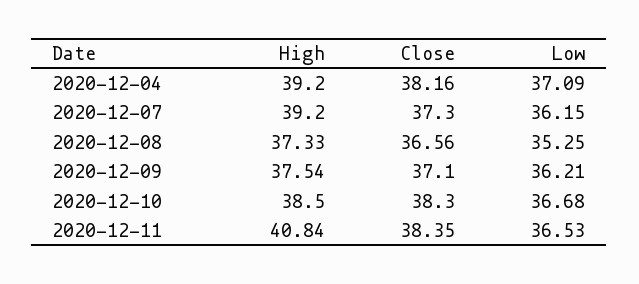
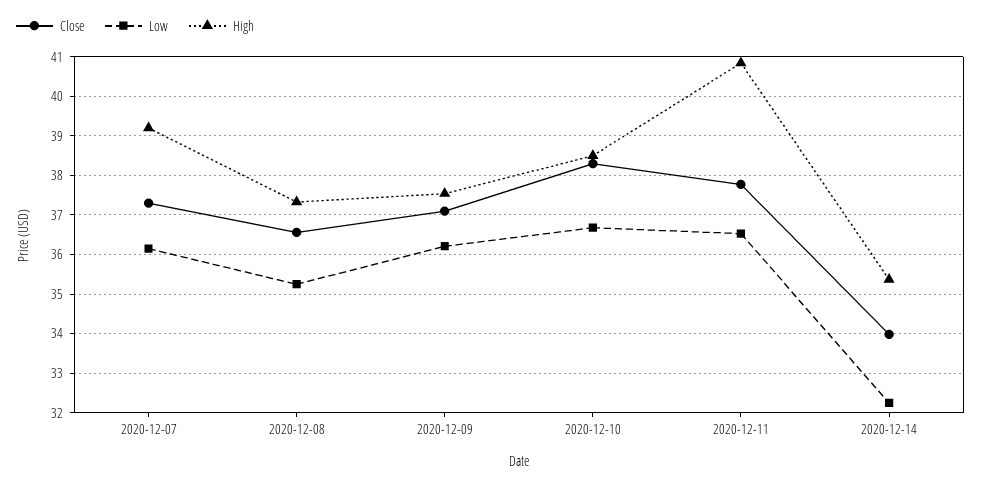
High, 2020-12-04: 39.2 -> none
Close, 2020-12-04: 38.16 -> none
Low, 2020-12-04: 37.09 -> none
Close, 2020-12-11: 38.35 -> 37.8
Close, 2020-12-14: none -> 34
Low, 2020-12-14: none -> 32.2
High, 2020-12-14: none -> 35.4

